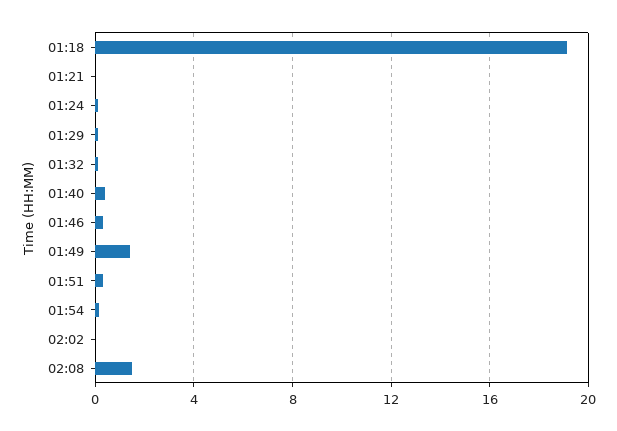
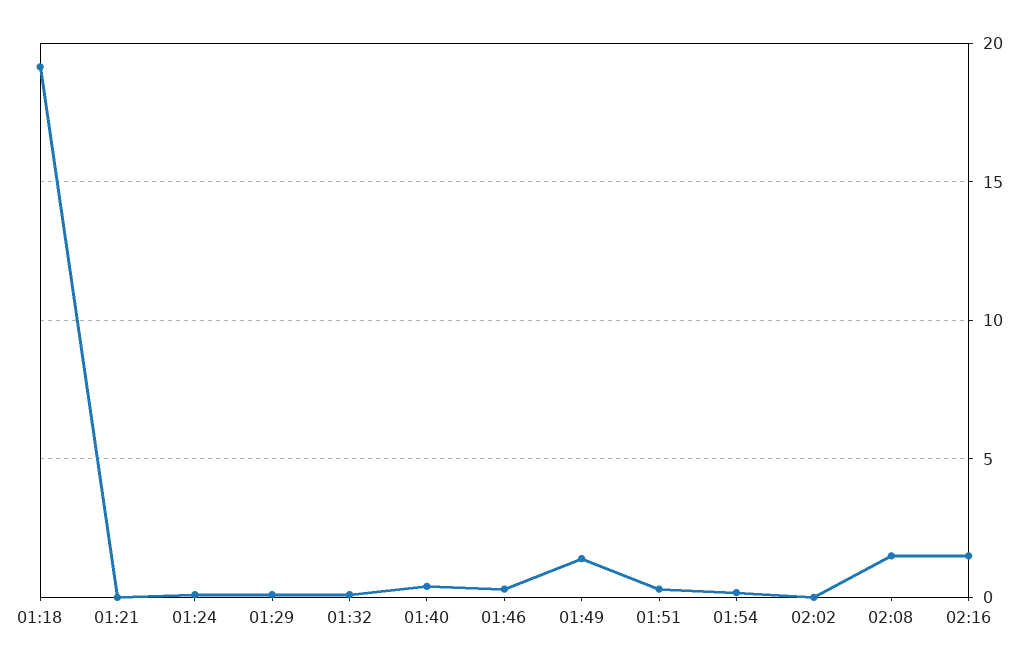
02:16: none -> 1.5

